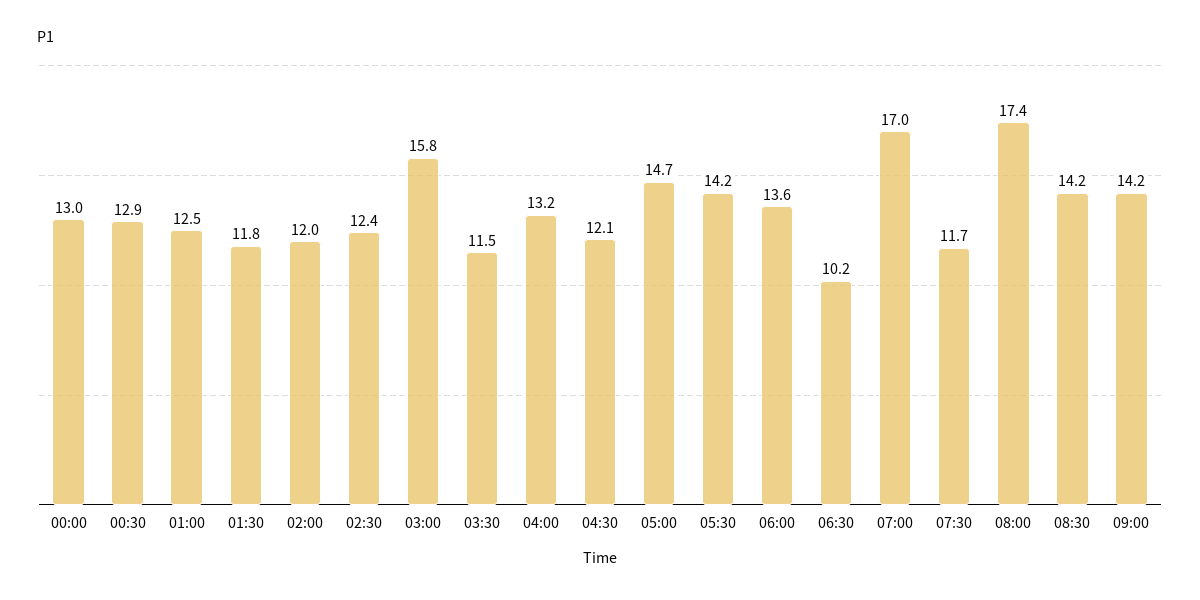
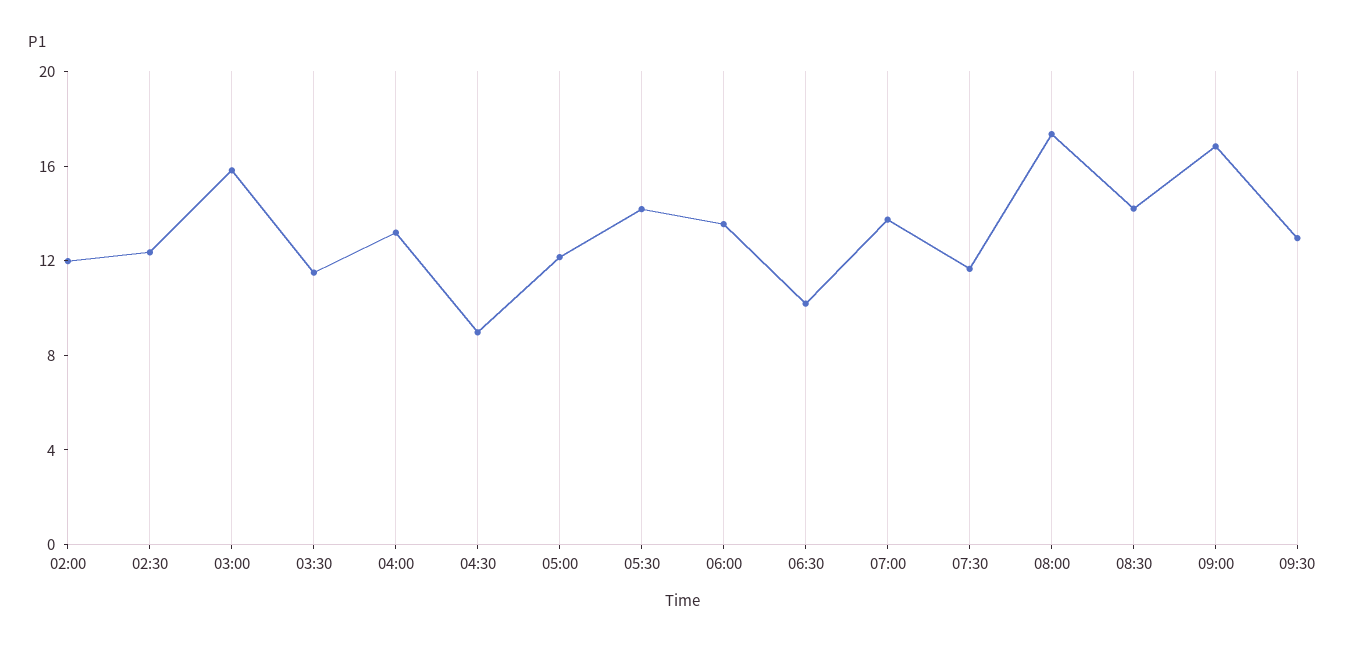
00:00: 13 -> none
00:30: 12.9 -> none
01:00: 12.5 -> none
01:30: 11.8 -> none
04:30: 12.1 -> 9
05:00: 14.7 -> 12
07:00: 17 -> 14
09:00: 14.2 -> 17
09:30: none -> 13

